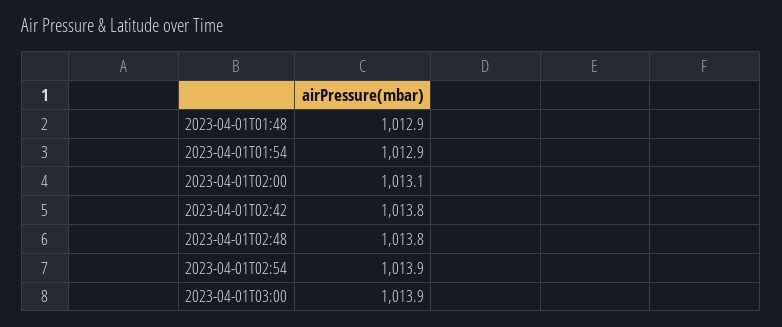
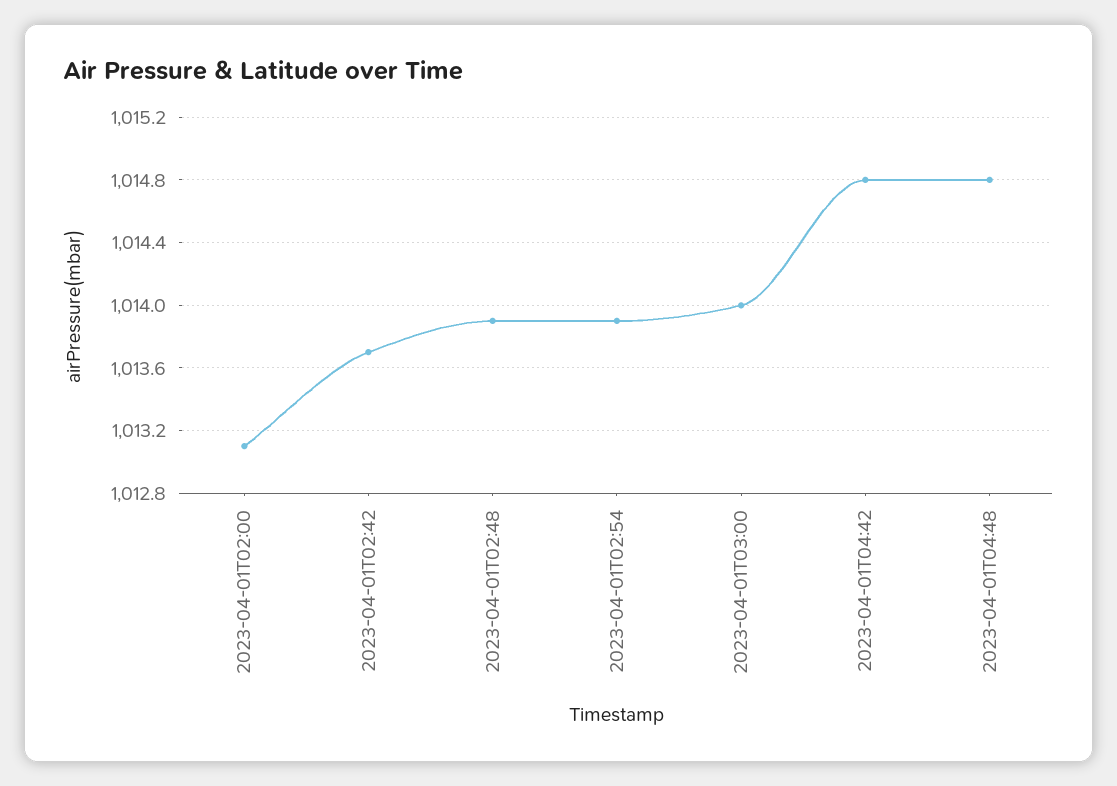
2023-04-01T01:48: 1012.9 -> none
2023-04-01T01:54: 1012.9 -> none
2023-04-01T02:42: 1013.8 -> 1013.7
2023-04-01T02:48: 1013.8 -> 1013.9
2023-04-01T03:00: 1013.9 -> 1014
2023-04-01T04:42: none -> 1014.8
2023-04-01T04:48: none -> 1014.8

